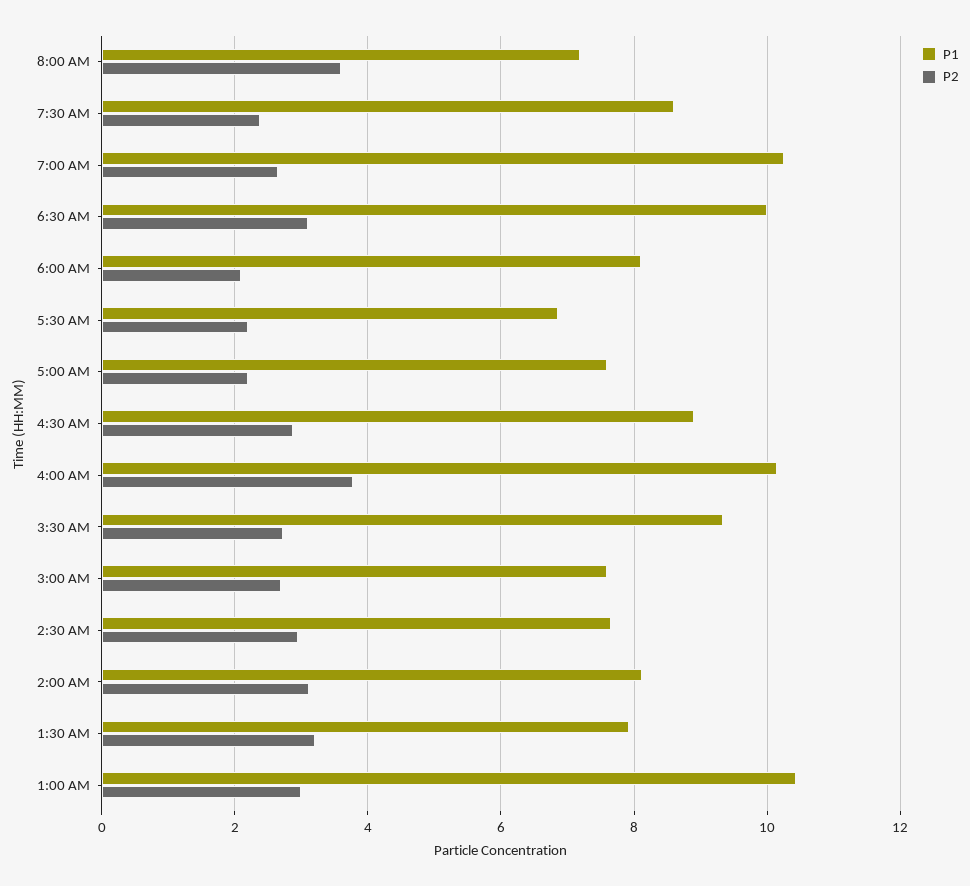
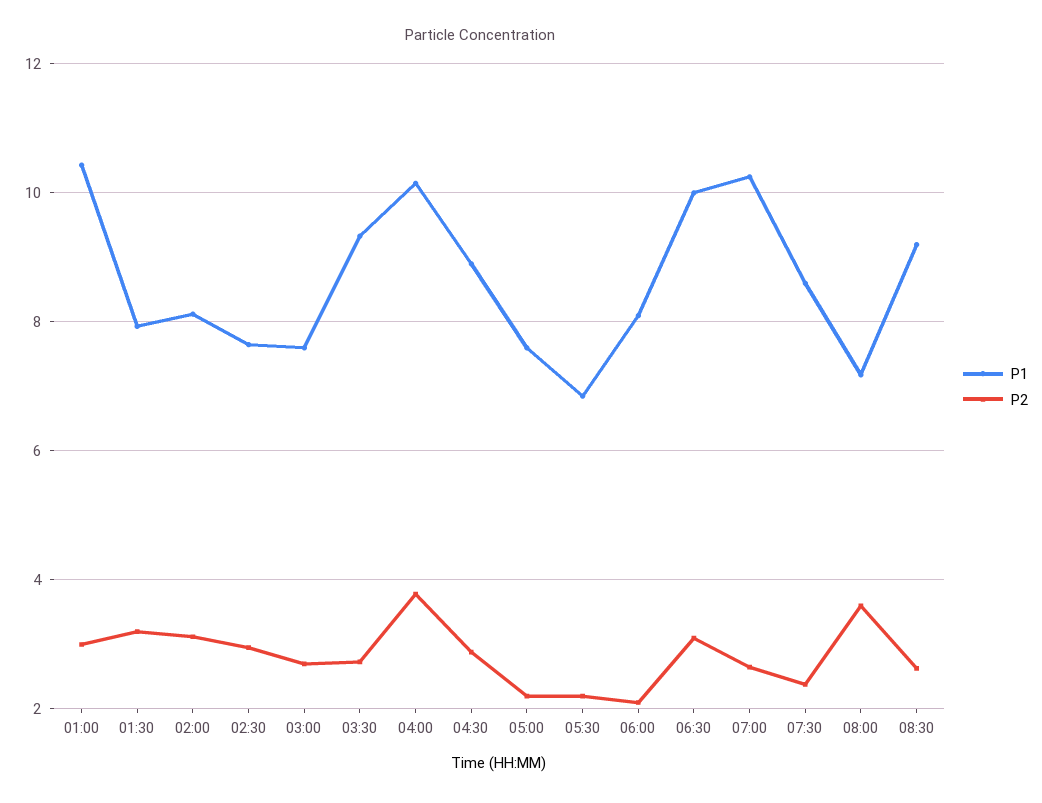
P1, 08:30: none -> 9.2
P2, 08:30: none -> 2.6

